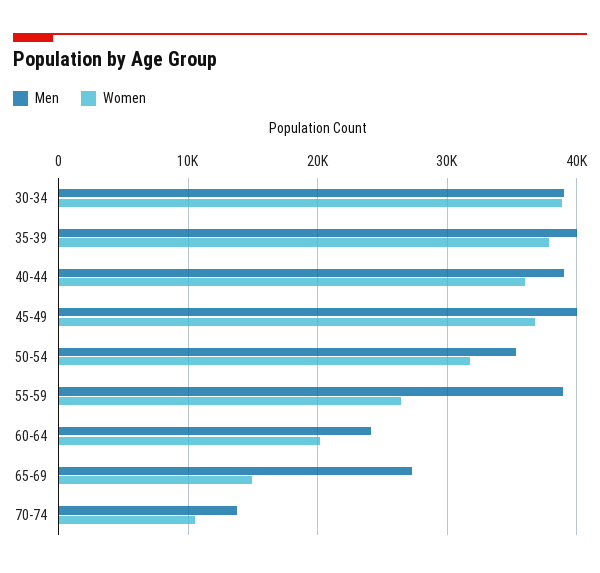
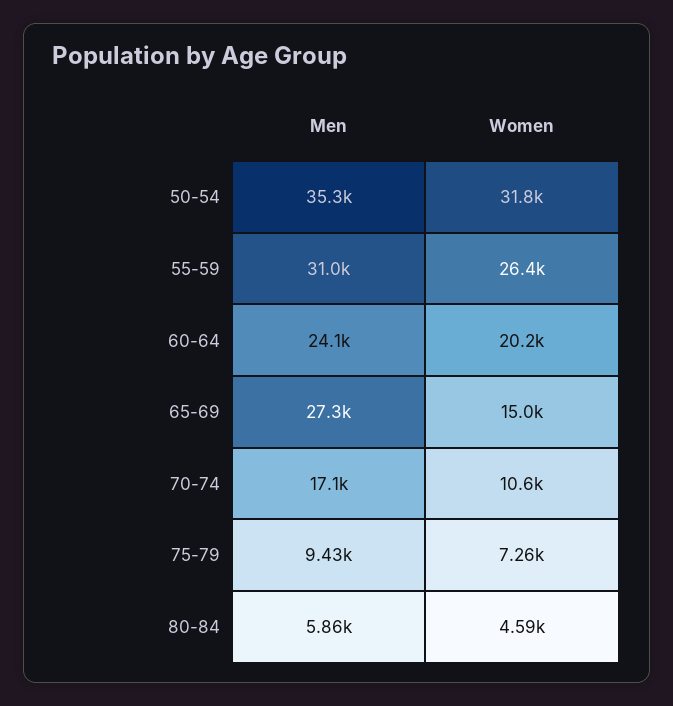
Men, 30-34: 39000 -> none
Women, 30-34: 39000 -> none
Men, 35-39: 40000 -> none
Women, 35-39: 38000 -> none
Men, 40-44: 39000 -> none
Women, 40-44: 36000 -> none
Men, 45-49: 40000 -> none
Women, 45-49: 37000 -> none
Men, 55-59: 39000 -> 31000
Men, 70-74: 14000 -> 17100
Men, 75-79: none -> 9430
Women, 75-79: none -> 7260
Men, 80-84: none -> 5860
Women, 80-84: none -> 4590

